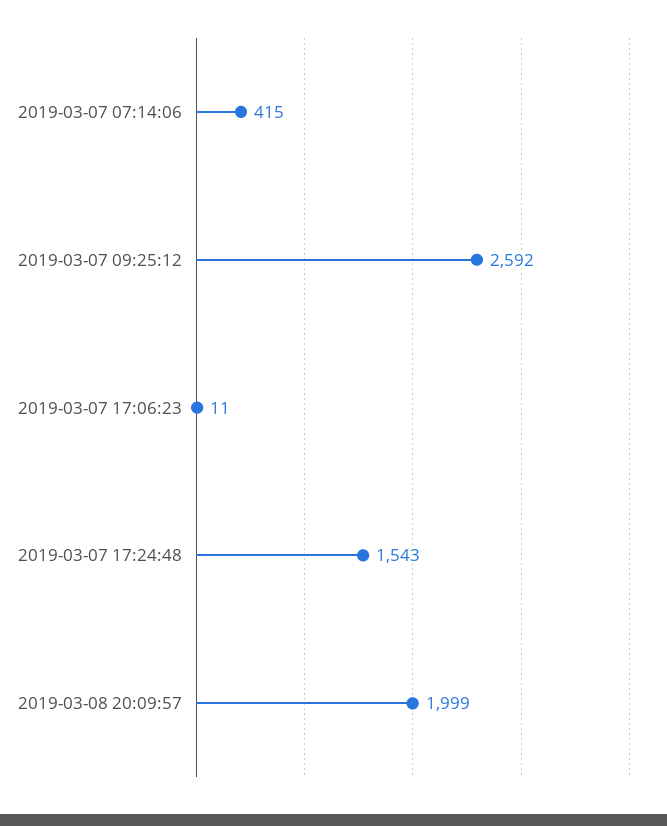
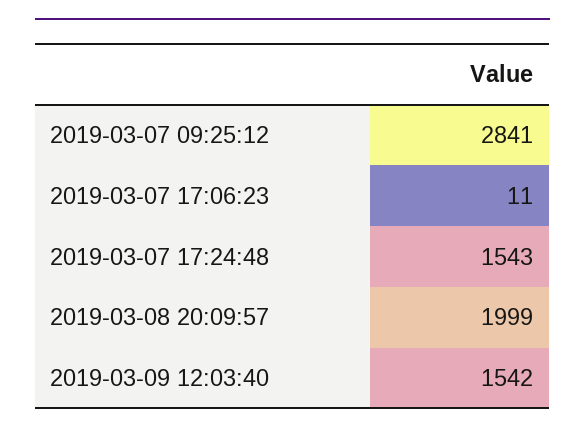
2019-03-07 07:14:06: 415 -> none
2019-03-07 09:25:12: 2592 -> 2841
2019-03-09 12:03:40: none -> 1542

